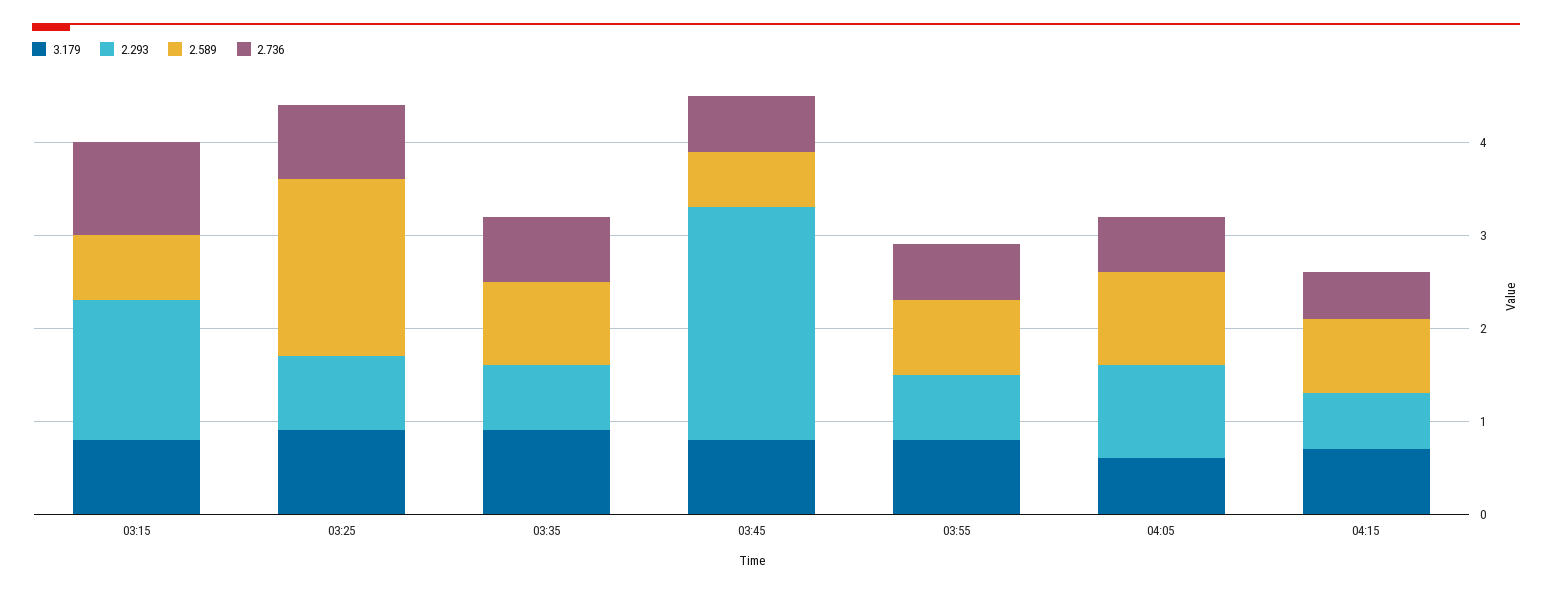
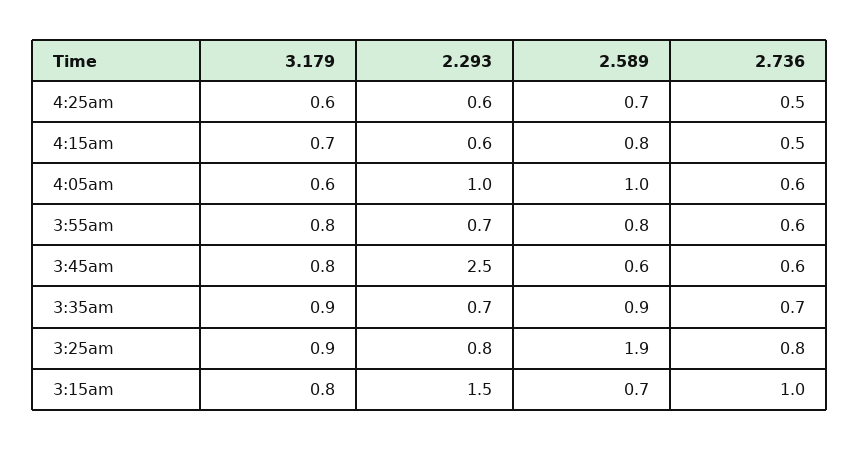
3.179, 4:25am: none -> 0.6
2.293, 4:25am: none -> 0.6
2.589, 4:25am: none -> 0.7
2.736, 4:25am: none -> 0.5

